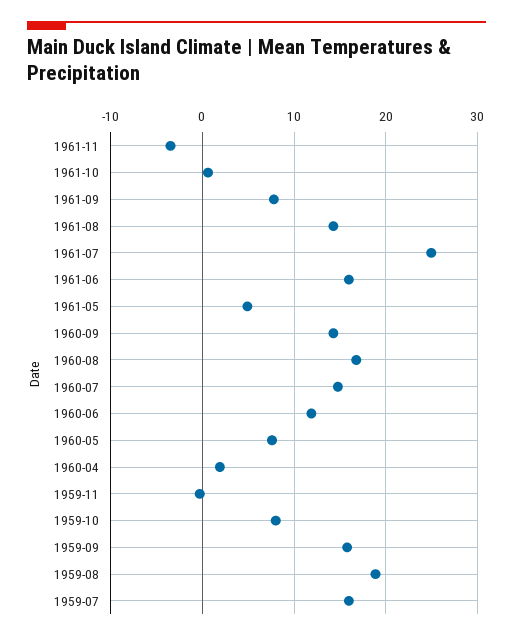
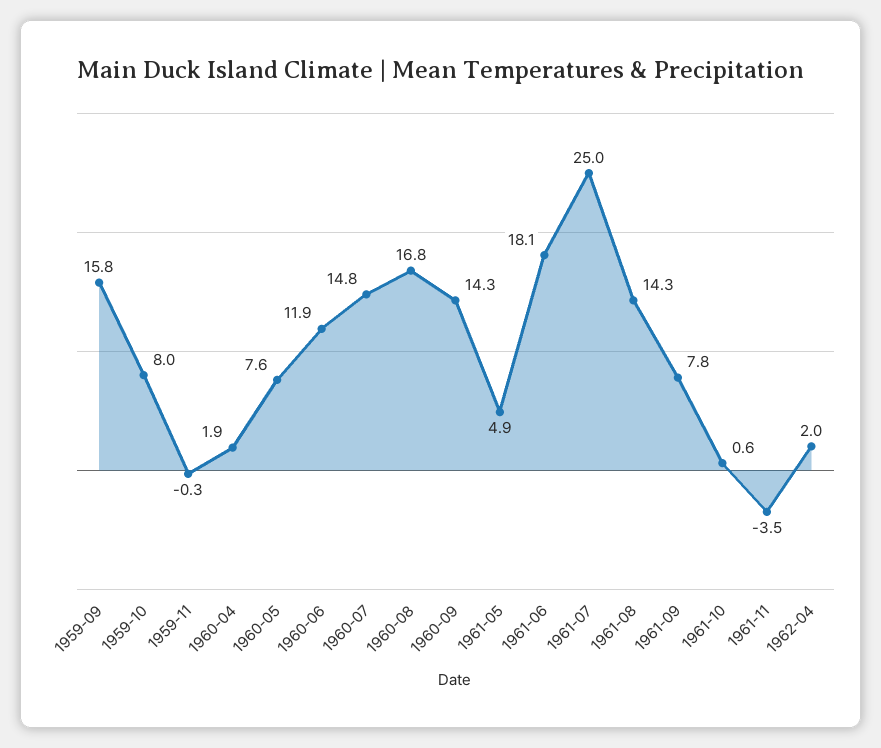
1961-06: 16 -> 18.1
1959-08: 19 -> none
1959-07: 16 -> none
1962-04: none -> 2

